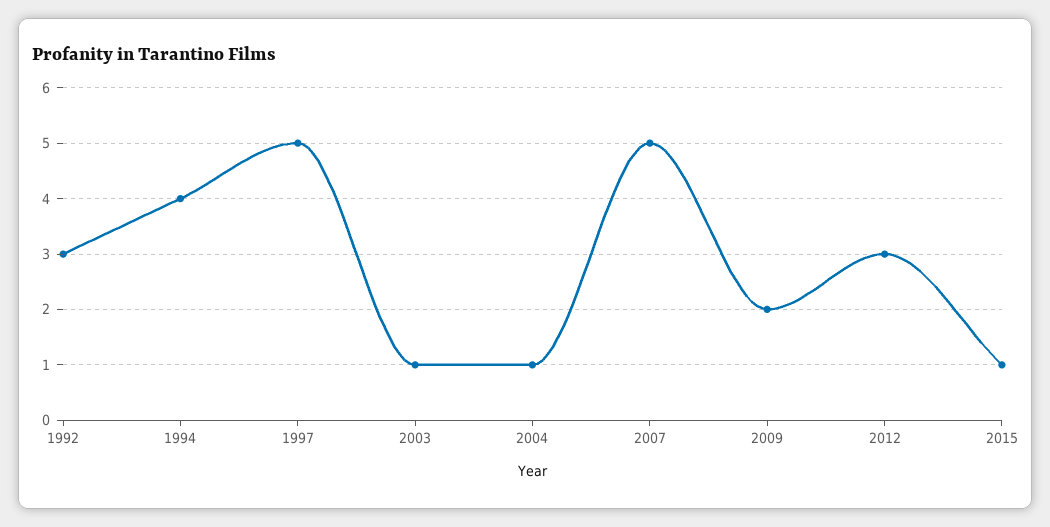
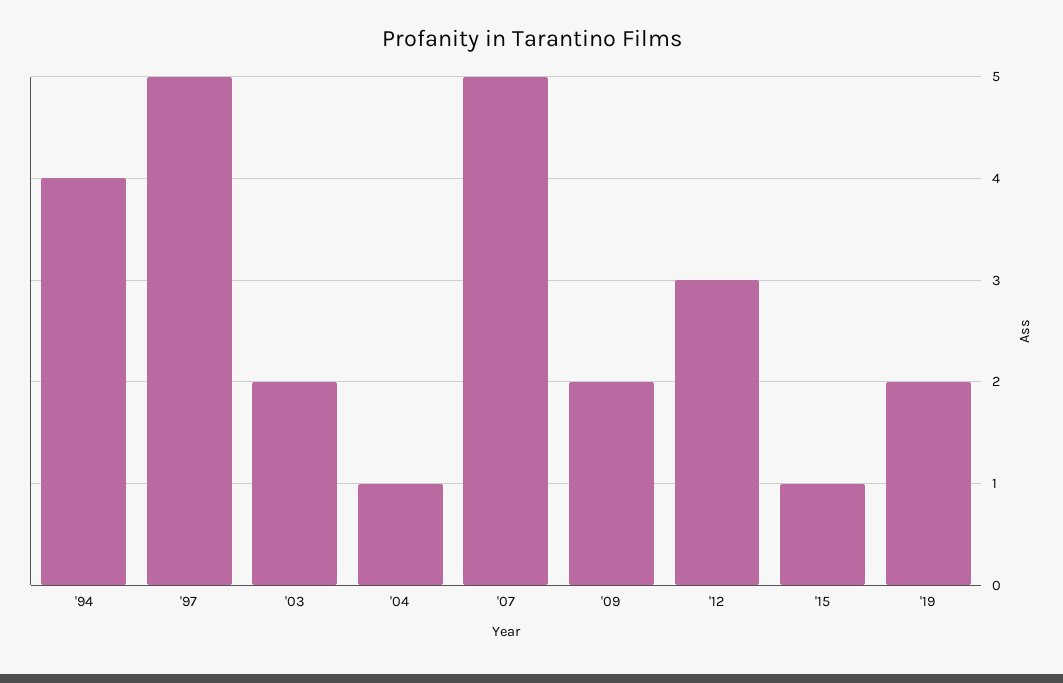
1992: 3 -> none
2003: 1 -> 2
'19: none -> 2

